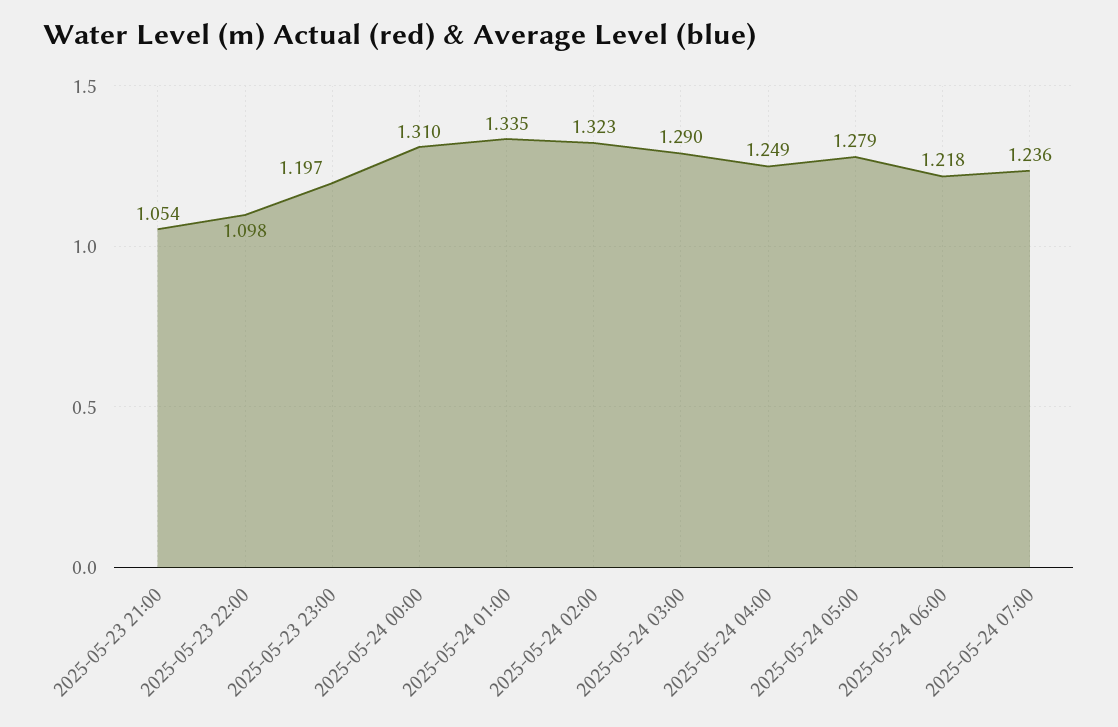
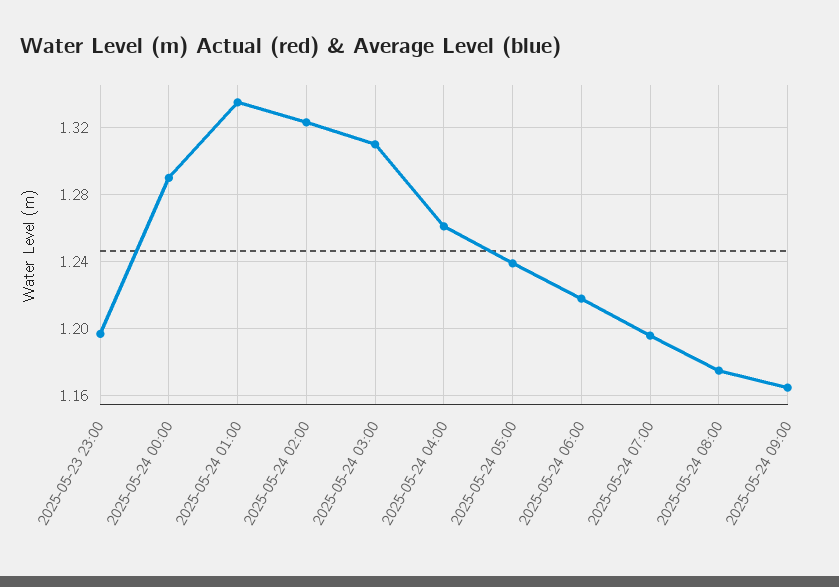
2025-05-23 21:00: 1.054 -> none
2025-05-23 22:00: 1.098 -> none
2025-05-24 00:00: 1.31 -> 1.29
2025-05-24 03:00: 1.29 -> 1.31
2025-05-24 04:00: 1.249 -> 1.26
2025-05-24 05:00: 1.279 -> 1.24
2025-05-24 07:00: 1.236 -> 1.195
2025-05-24 08:00: none -> 1.175
2025-05-24 09:00: none -> 1.165

